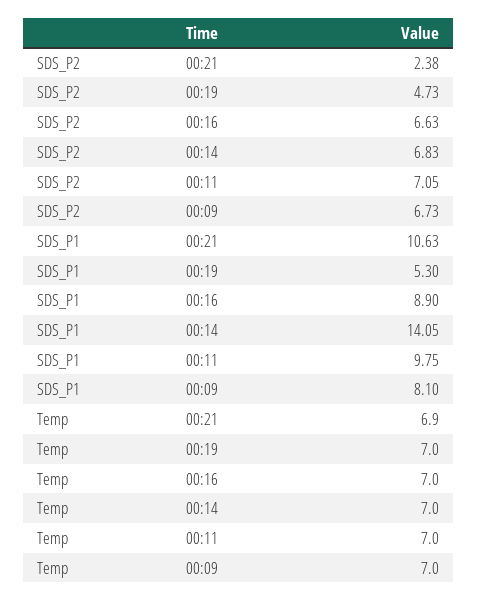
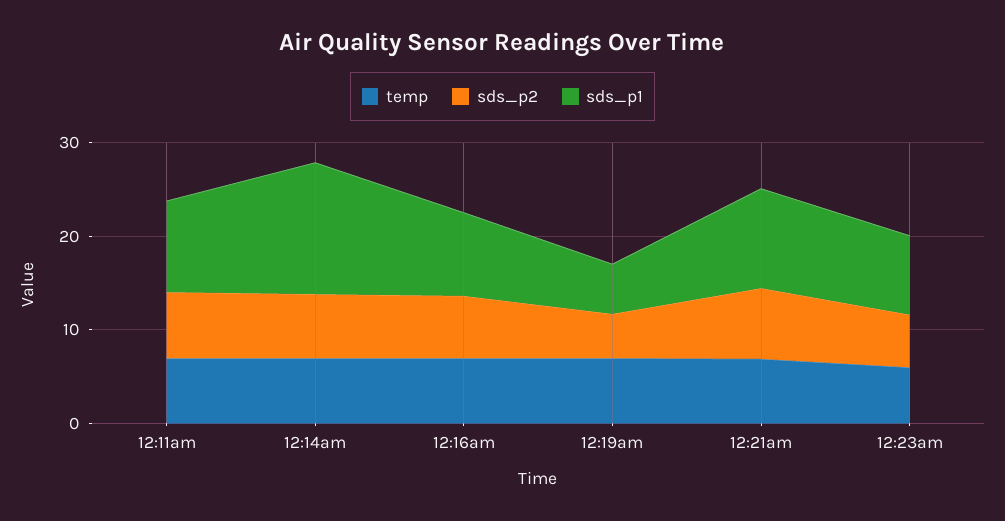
SDS_P2, 00:21: 2.38 -> 8
SDS_P2, 00:09: 6.73 -> none
SDS_P1, 00:09: 8.1 -> none
Temp, 00:09: 7 -> none
Temp, 12:23am: none -> 6
SDS_P2, 12:23am: none -> 6
SDS_P1, 12:23am: none -> 8

